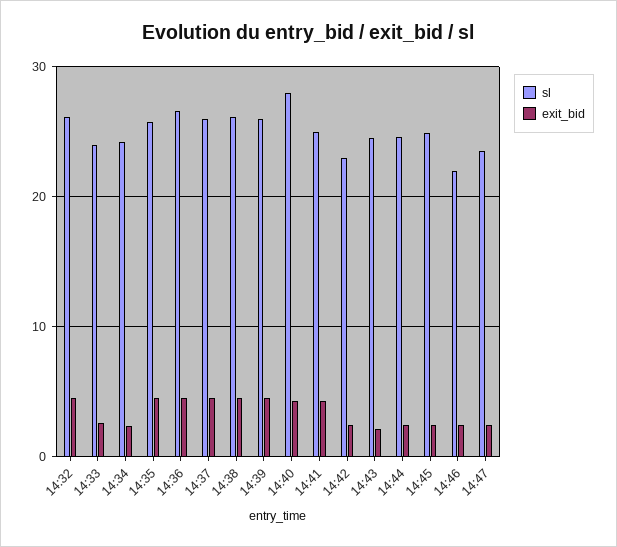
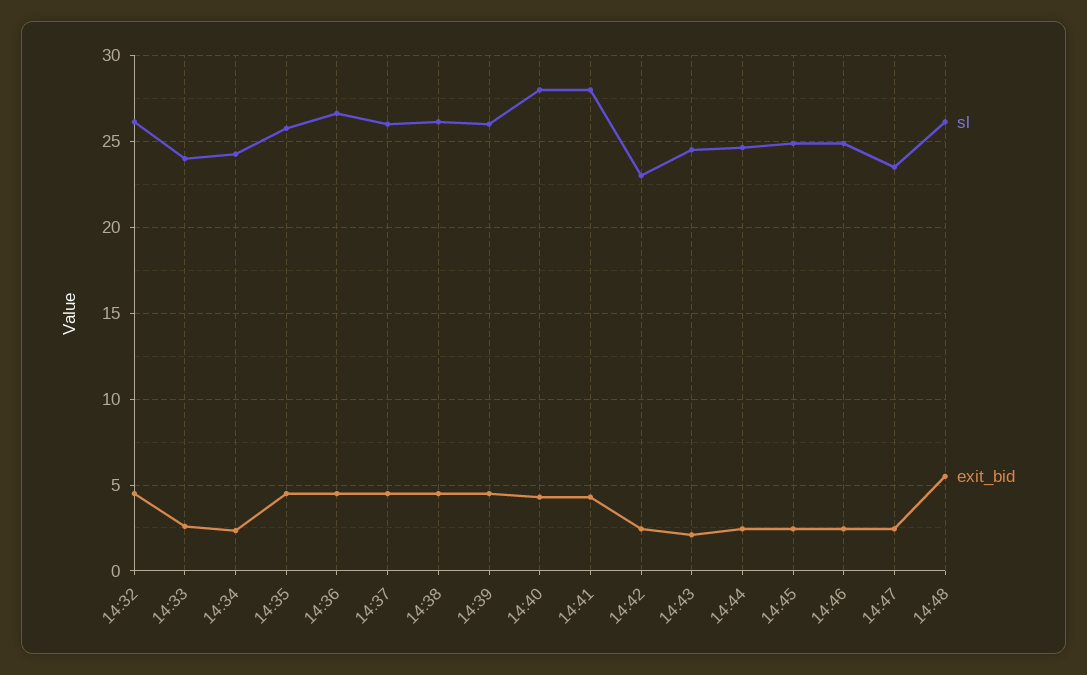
sl, 14:41: 25 -> 28
sl, 14:46: 22 -> 25
sl, 14:48: none -> 26
exit_bid, 14:48: none -> 5.5

